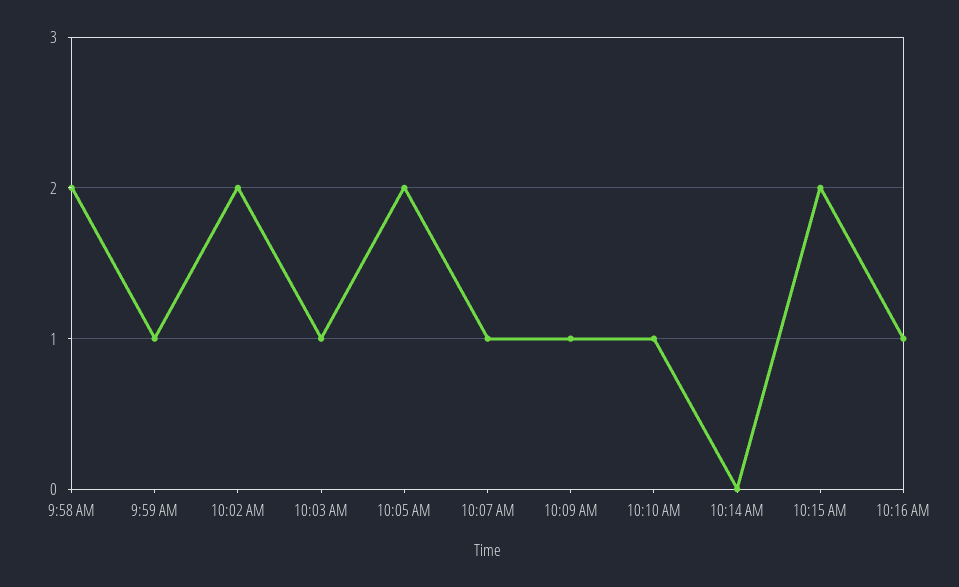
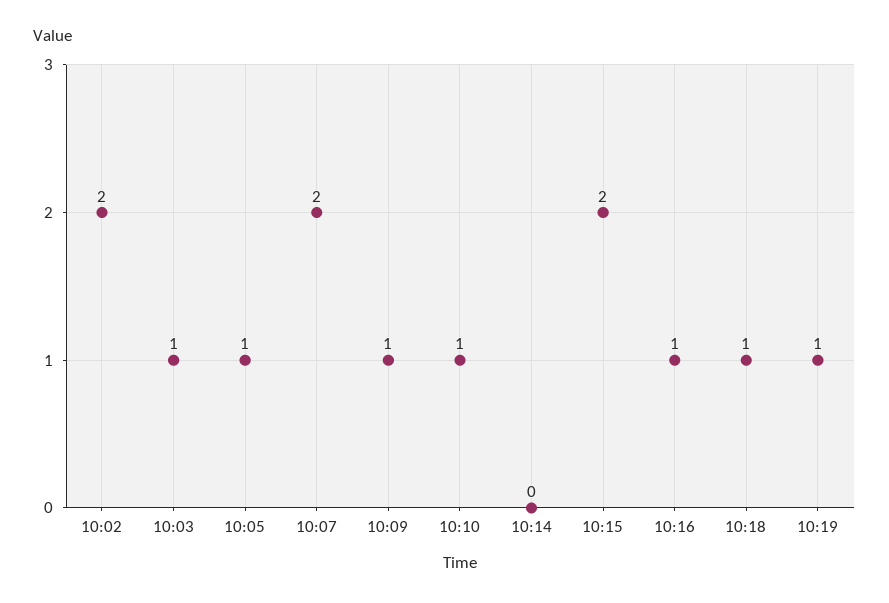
9:58 AM: 2 -> none
9:59 AM: 1 -> none
10:05 AM: 2 -> 1
10:07 AM: 1 -> 2
10:18: none -> 1
10:19: none -> 1

